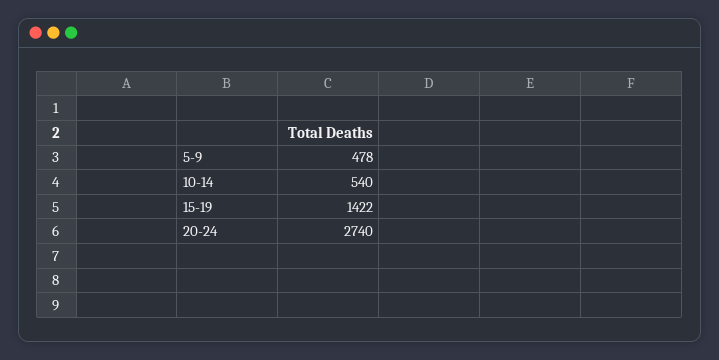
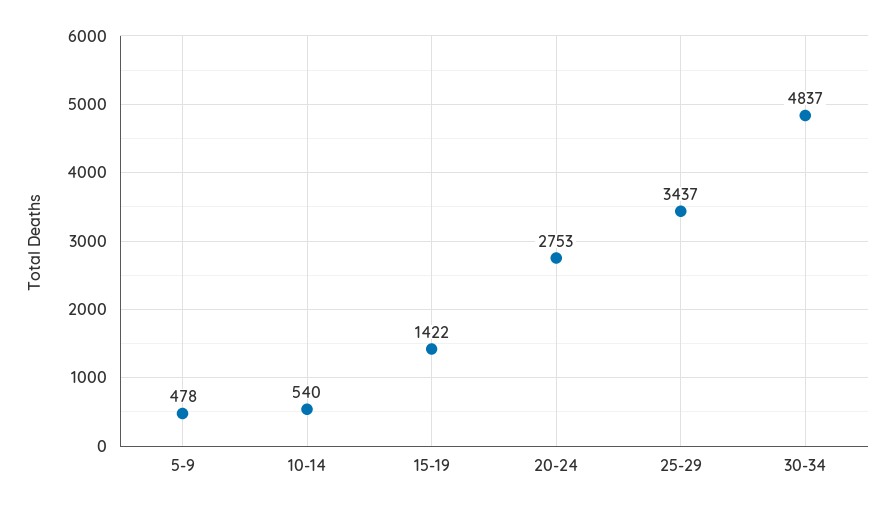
20-24: 2740 -> 2753
25-29: none -> 3437
30-34: none -> 4837

